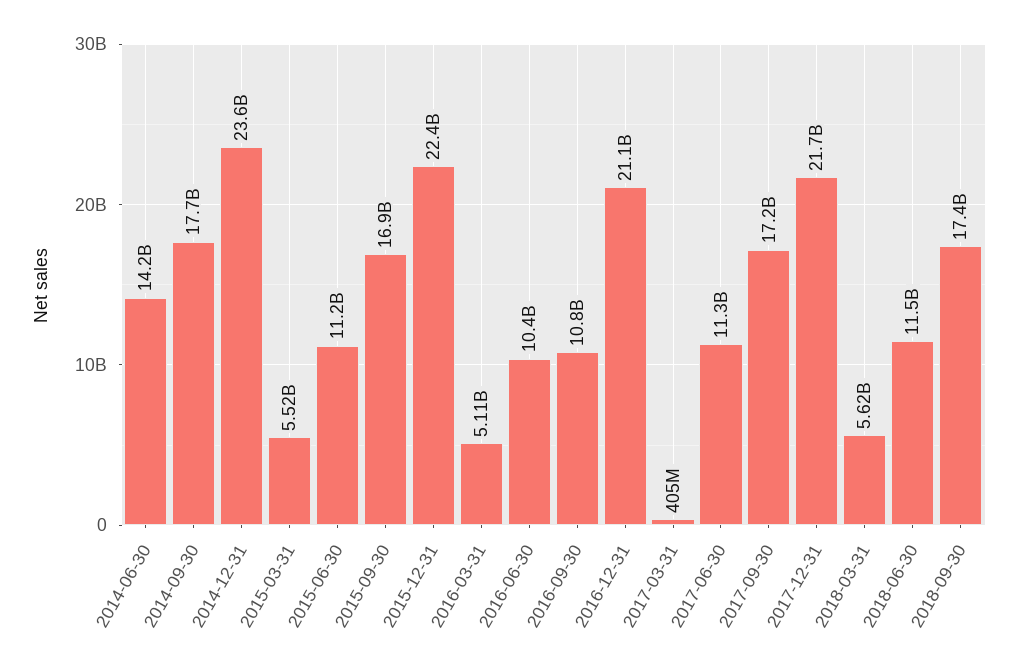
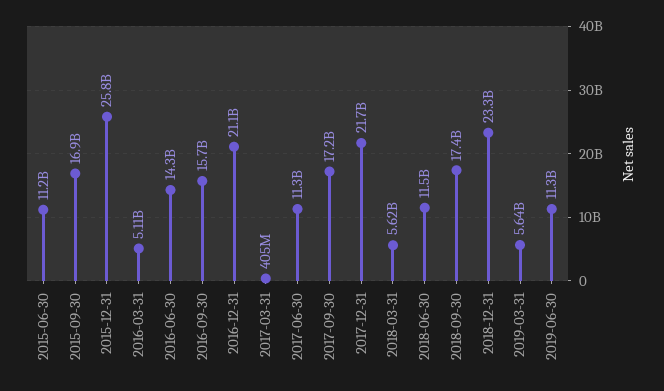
2014-06-30: 14200000000 -> none
2014-09-30: 17700000000 -> none
2014-12-31: 23600000000 -> none
2015-03-31: 5520000000 -> none
2015-12-31: 22400000000 -> 25800000000
2016-06-30: 10400000000 -> 14300000000
2016-09-30: 10800000000 -> 15700000000
2018-12-31: none -> 23300000000
2019-03-31: none -> 5640000000
2019-06-30: none -> 11300000000

